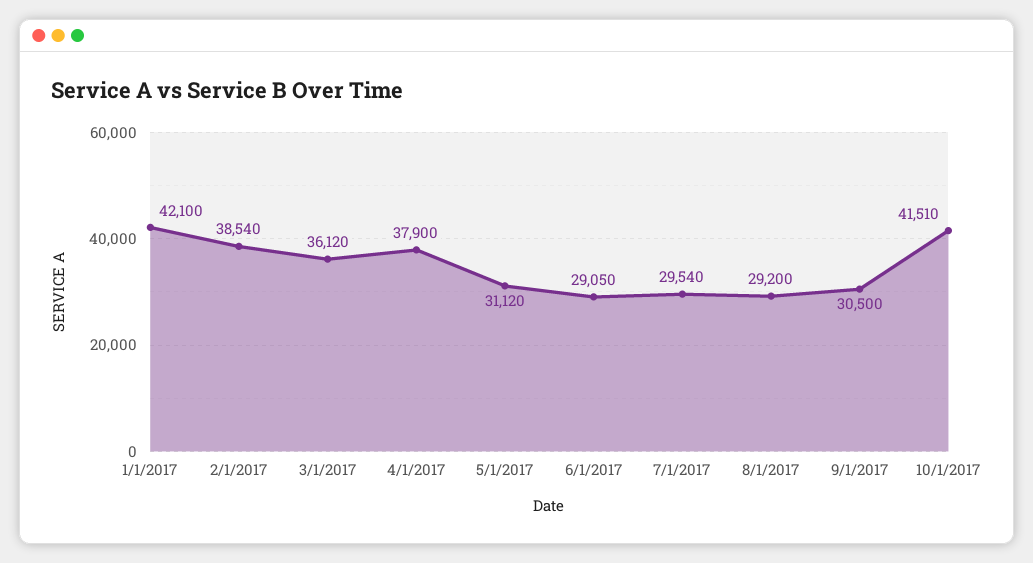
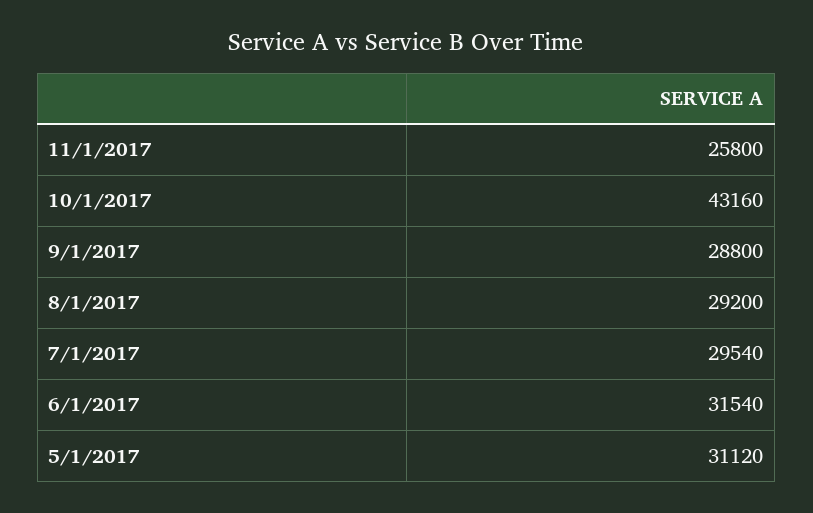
1/1/2017: 42100 -> none
2/1/2017: 38540 -> none
3/1/2017: 36120 -> none
4/1/2017: 37900 -> none
6/1/2017: 29050 -> 31540
9/1/2017: 30500 -> 28800
10/1/2017: 41510 -> 43160
11/1/2017: none -> 25800

